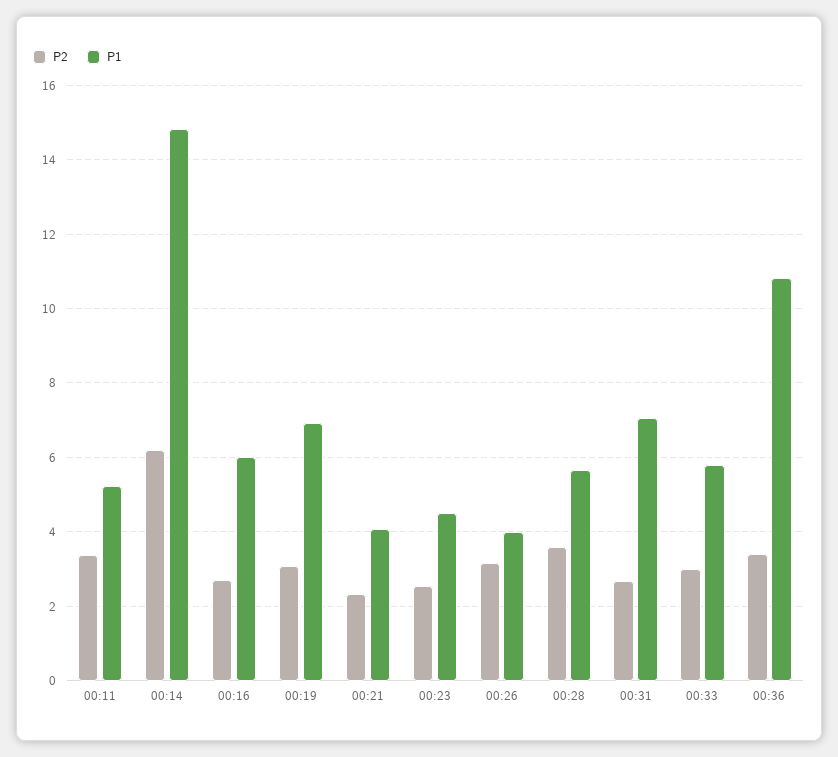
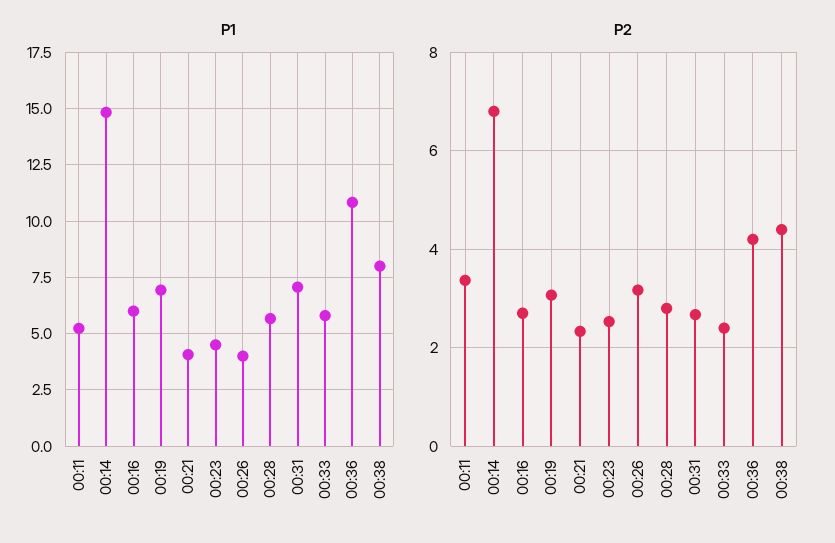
P2, 00:14: 6.2 -> 6.8
P2, 00:28: 3.6 -> 2.8
P2, 00:33: 3 -> 2.4
P2, 00:36: 3.4 -> 4.2
P1, 00:38: none -> 8
P2, 00:38: none -> 4.4

